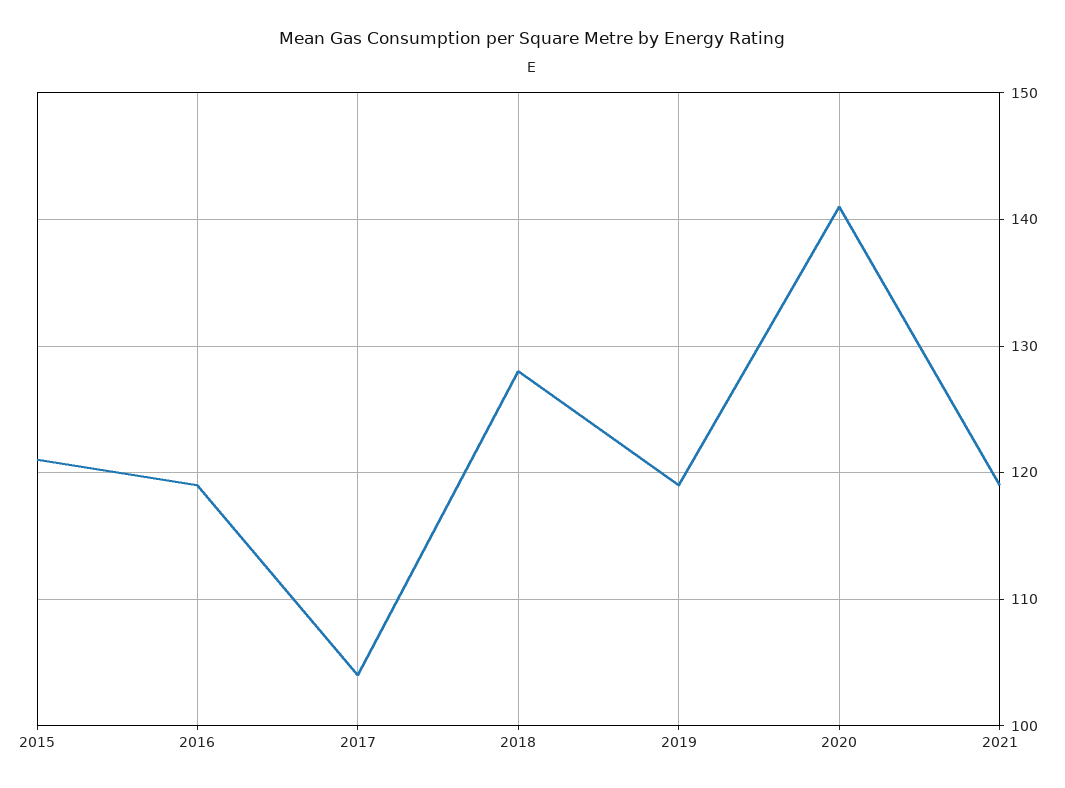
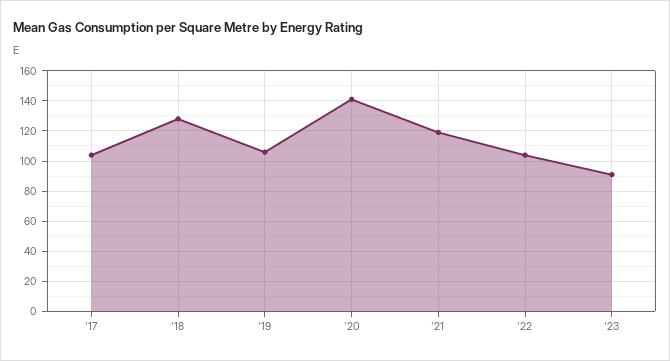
2015: 121 -> none
2016: 119 -> none
2019: 119 -> 105
'22: none -> 105
'23: none -> 90

